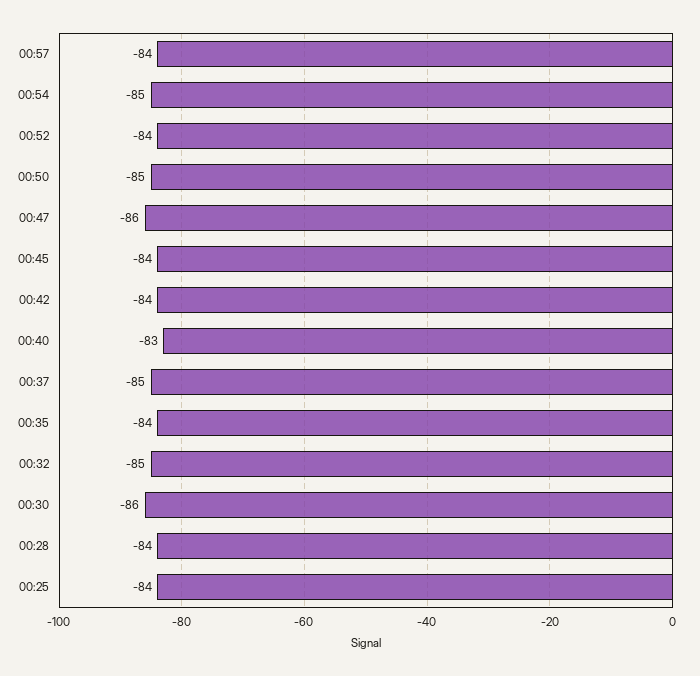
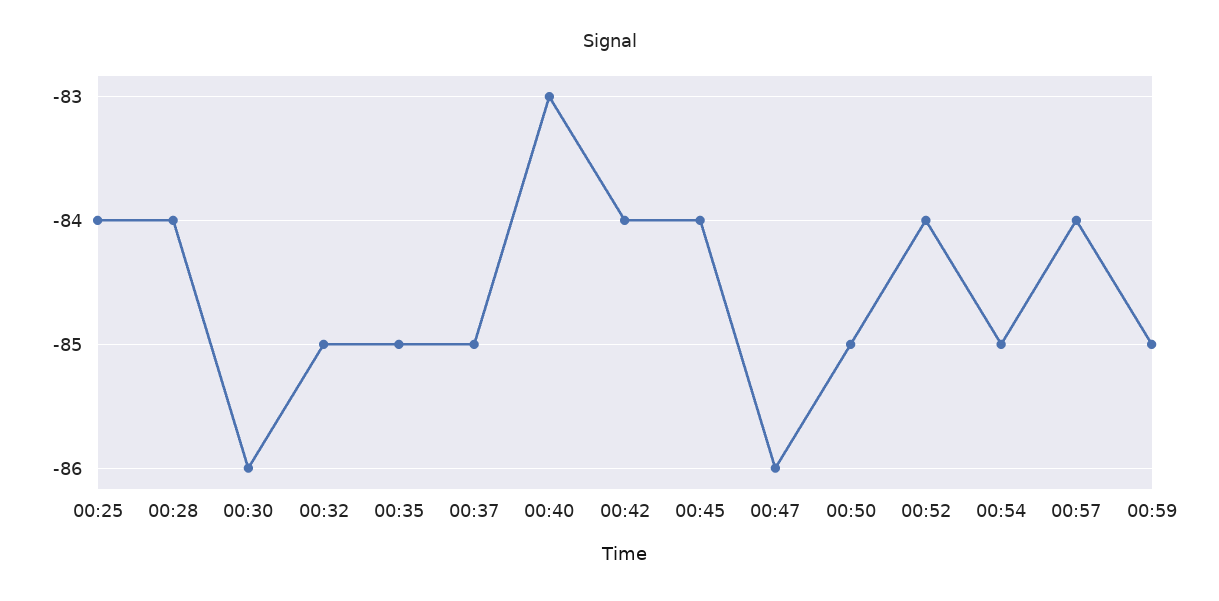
00:35: -84 -> -85
00:59: none -> -85

